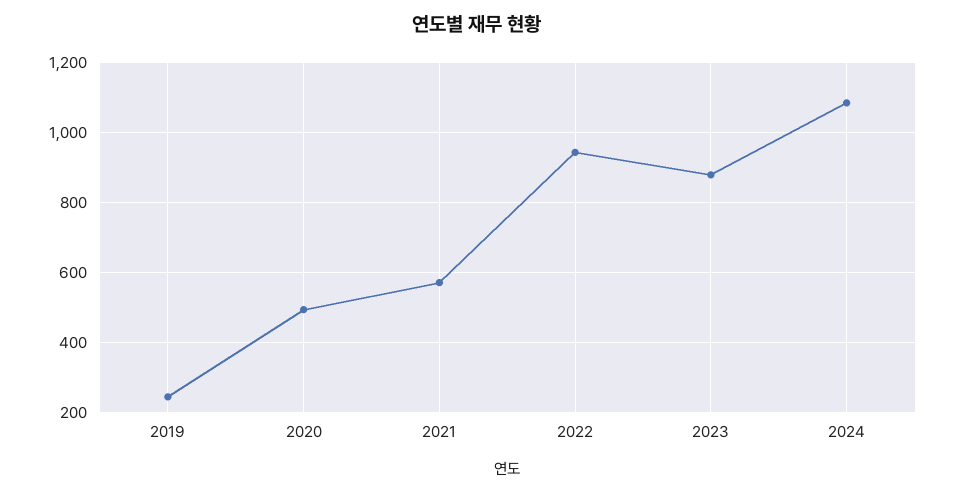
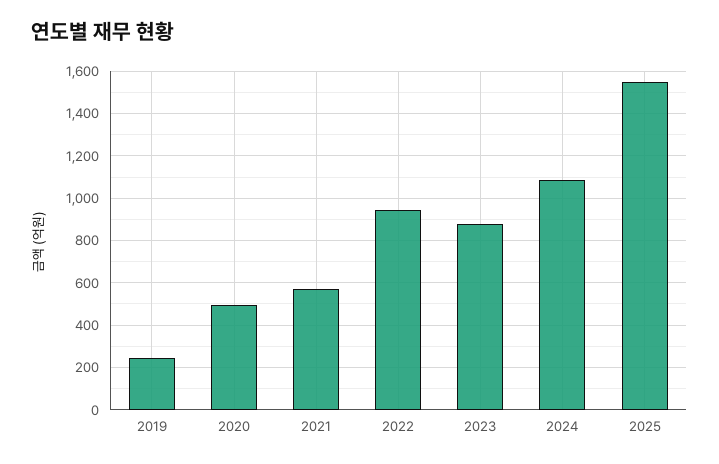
2025: none -> 1550

